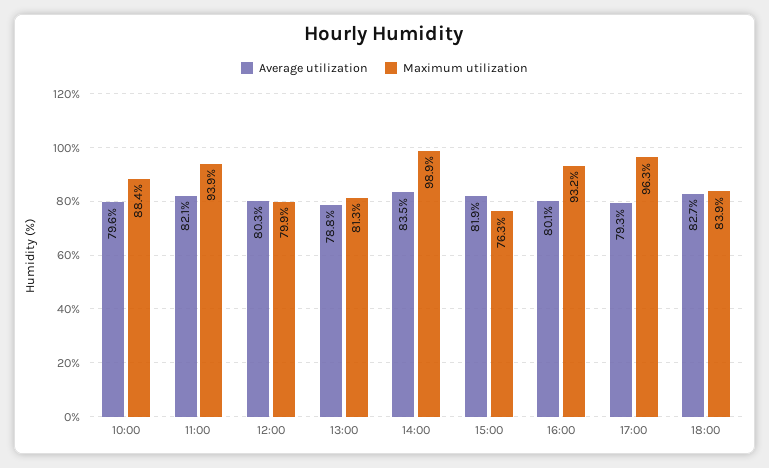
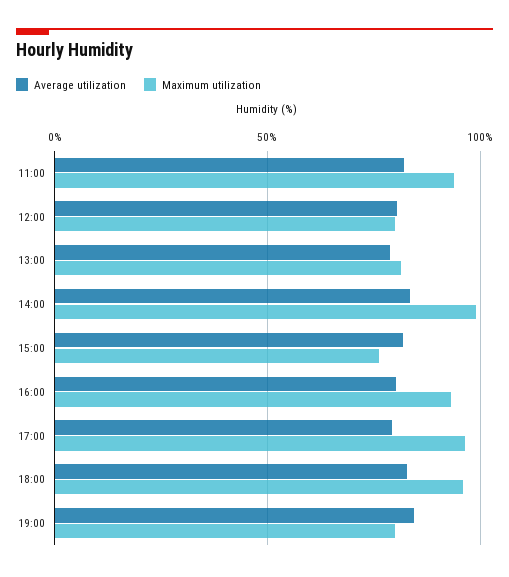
Average utilization, 10:00: 79.6 -> none
Maximum utilization, 10:00: 88.4 -> none
Maximum utilization, 18:00: 83.9 -> 95
Average utilization, 19:00: none -> 85
Maximum utilization, 19:00: none -> 80

